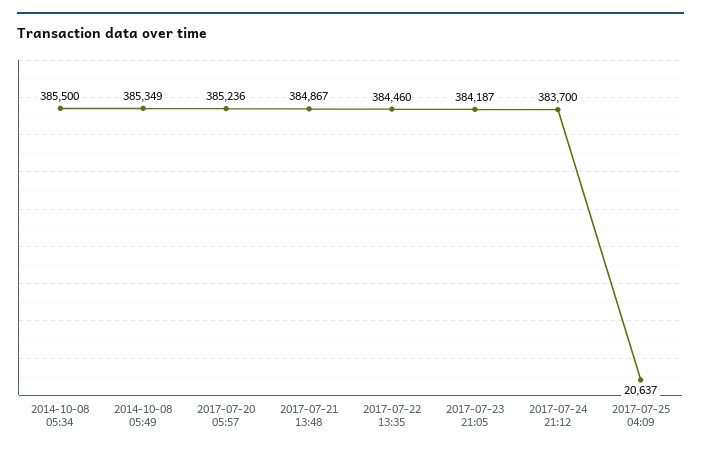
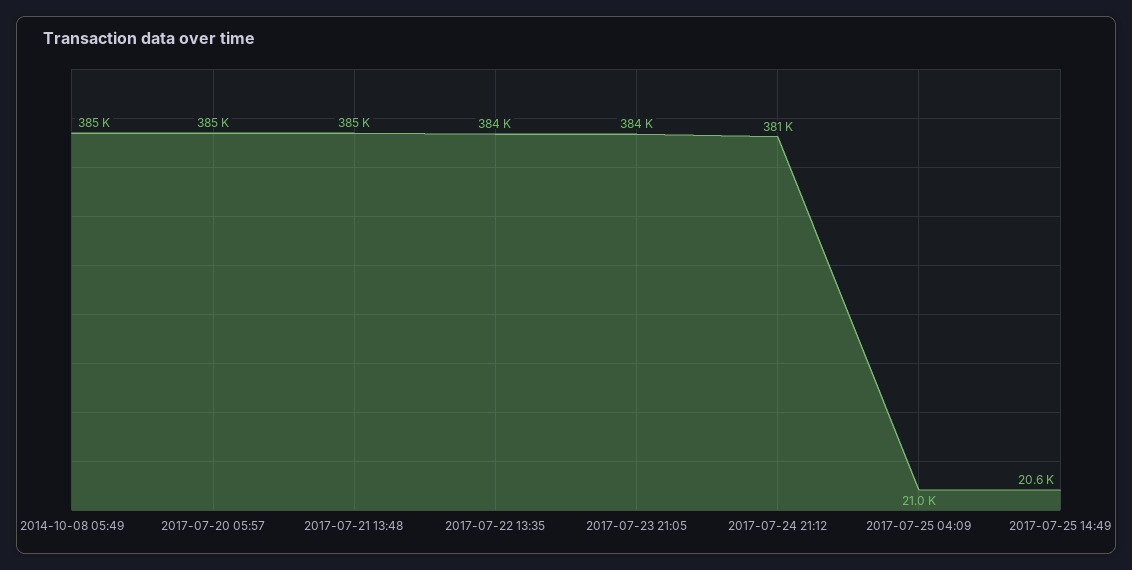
2014-10-08 05:34: 385500 -> none
2017-07-24 21:12: 383700 -> 381000
2017-07-25 04:09: 20637 -> 21000
2017-07-25 14:49: none -> 20600

